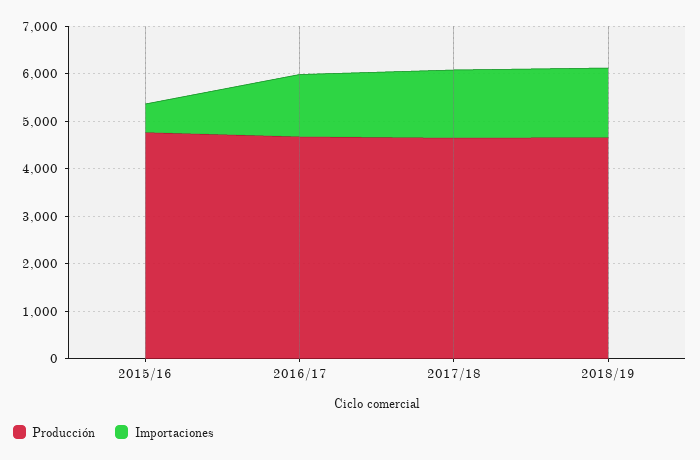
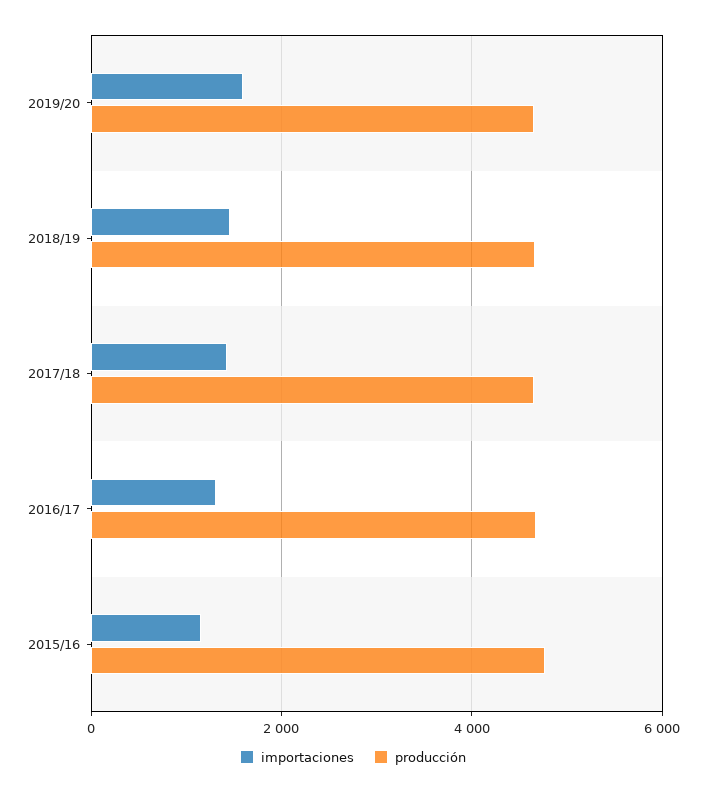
Importaciones, 2015/16: 600 -> 1200
Importaciones, 2019/20: none -> 1600
Producción, 2019/20: none -> 4600

